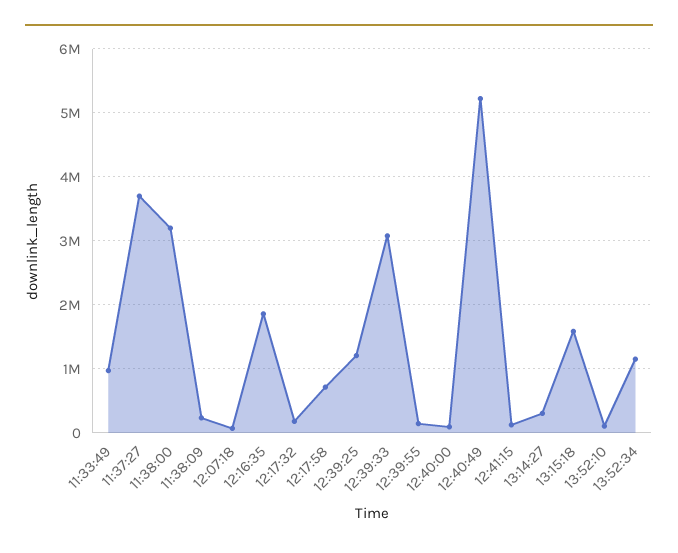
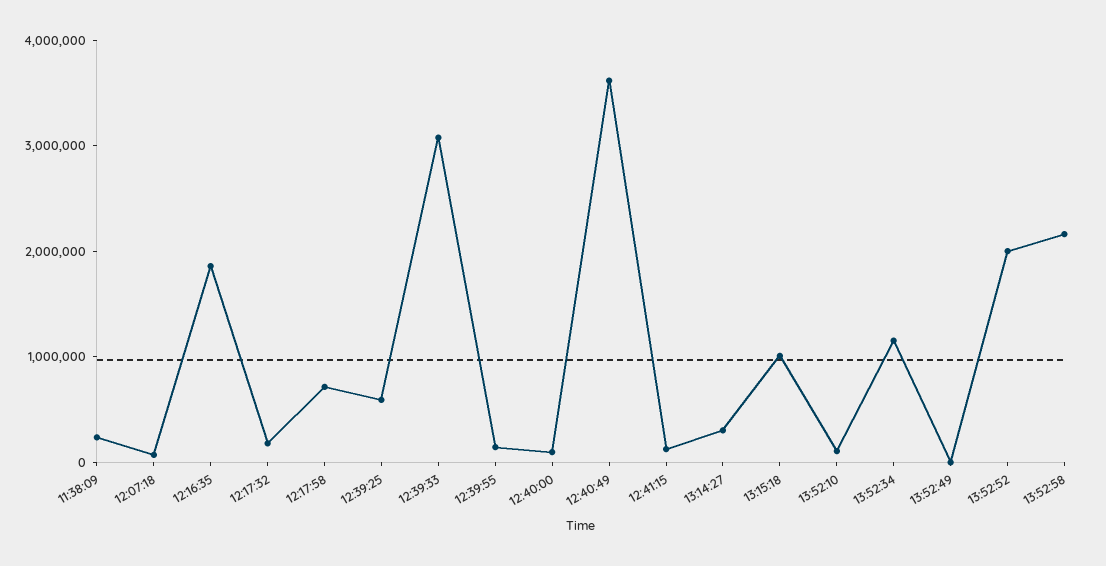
11:33:49: 1000000 -> none
11:37:27: 3700000 -> none
11:38:00: 3200000 -> none
12:39:25: 1200000 -> 600000
12:40:49: 5200000 -> 3600000
13:15:18: 1600000 -> 1000000
13:52:49: none -> 0
13:52:52: none -> 2000000
13:52:58: none -> 2200000

